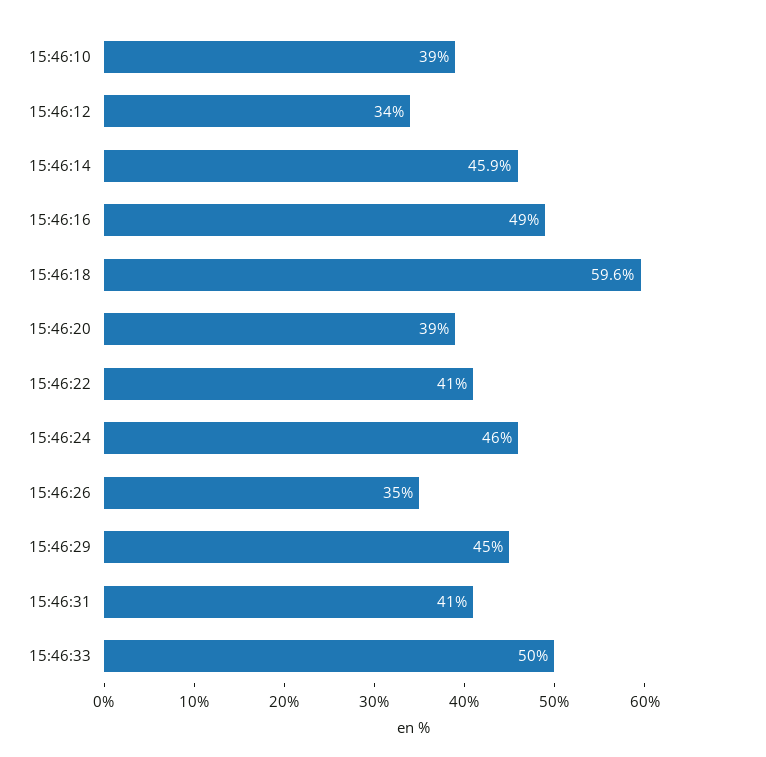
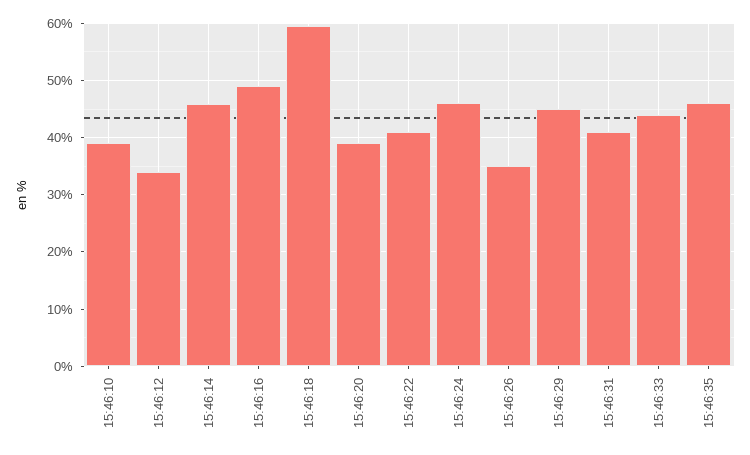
15:46:33: 50 -> 44
15:46:35: none -> 46

